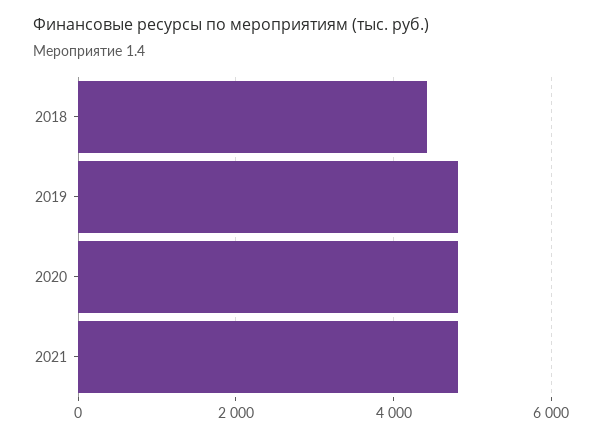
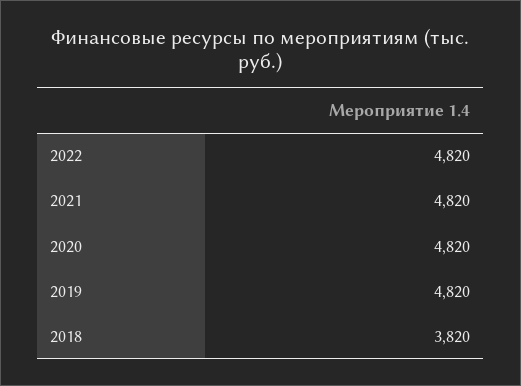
2018: 4400 -> 3820
2022: none -> 4820

